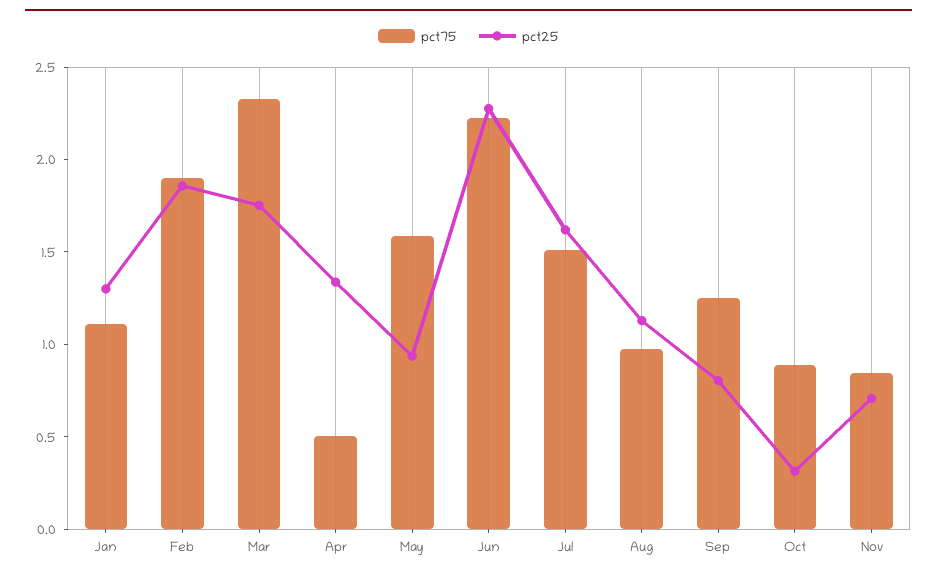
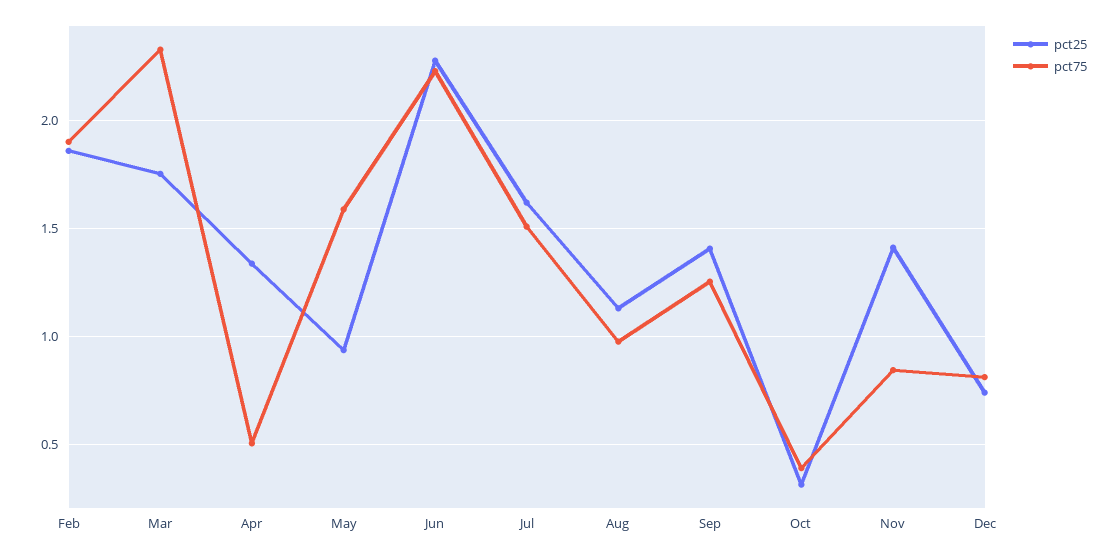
pct75, Jan: 1.1 -> none
pct25, Jan: 1.3 -> none
pct25, Sep: 0.8 -> 1.4
pct75, Oct: 0.9 -> 0.4
pct25, Nov: 0.7 -> 1.4
pct25, Dec: none -> 0.75
pct75, Dec: none -> 0.8

